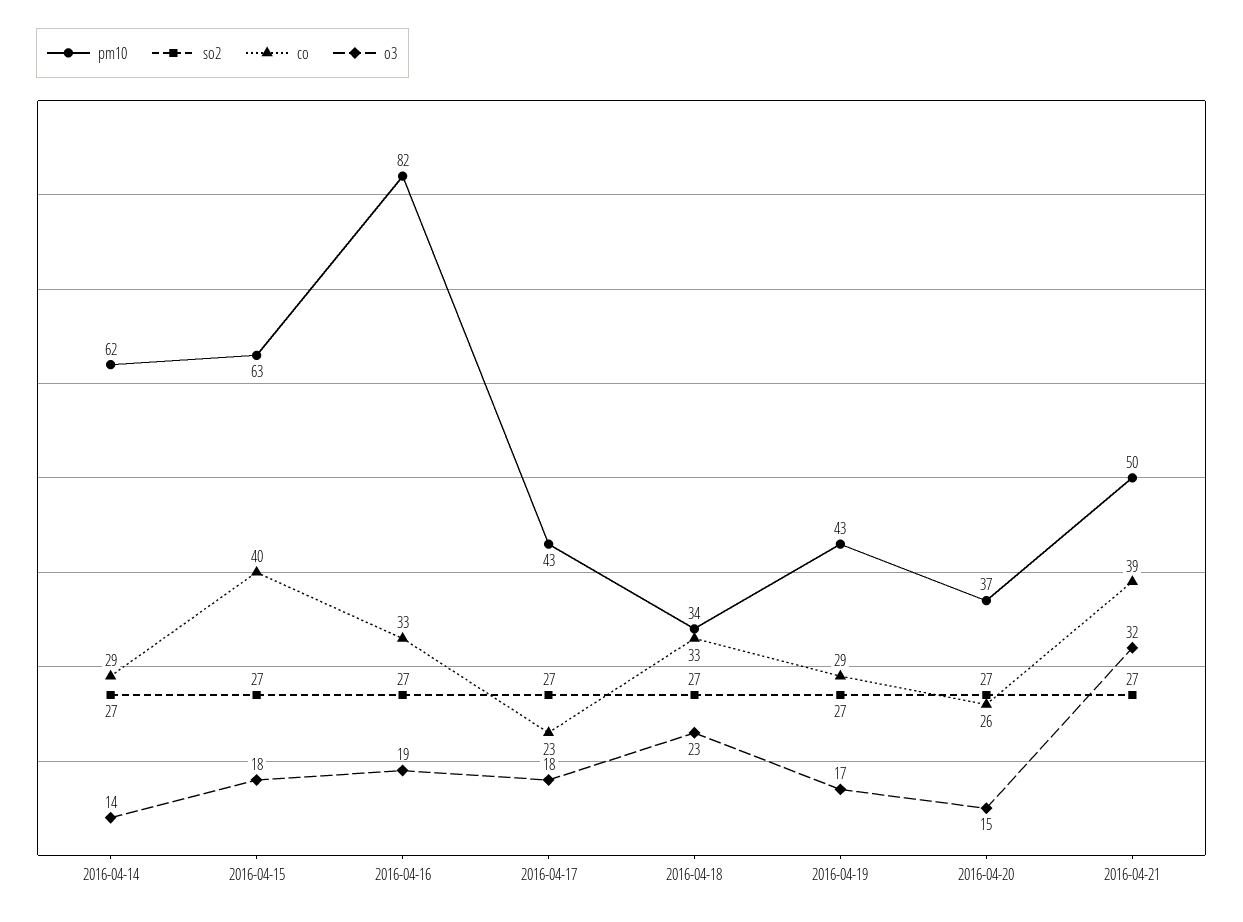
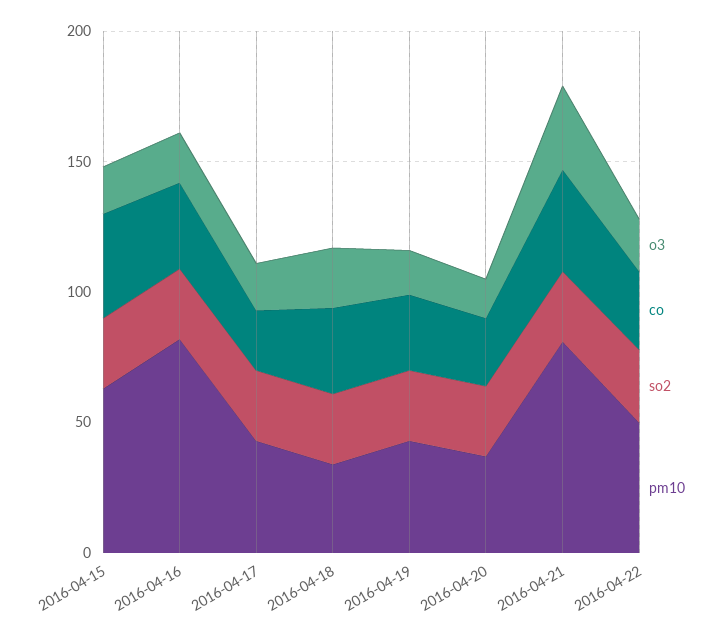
pm10, 2016-04-14: 62 -> none
so2, 2016-04-14: 27 -> none
co, 2016-04-14: 29 -> none
o3, 2016-04-14: 14 -> none
pm10, 2016-04-21: 50 -> 80
o3, 2016-04-22: none -> 20
co, 2016-04-22: none -> 30
so2, 2016-04-22: none -> 30
pm10, 2016-04-22: none -> 50

